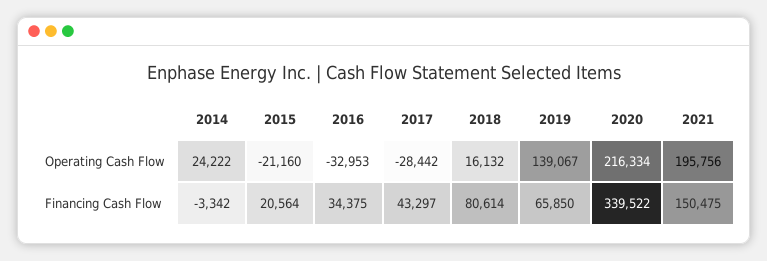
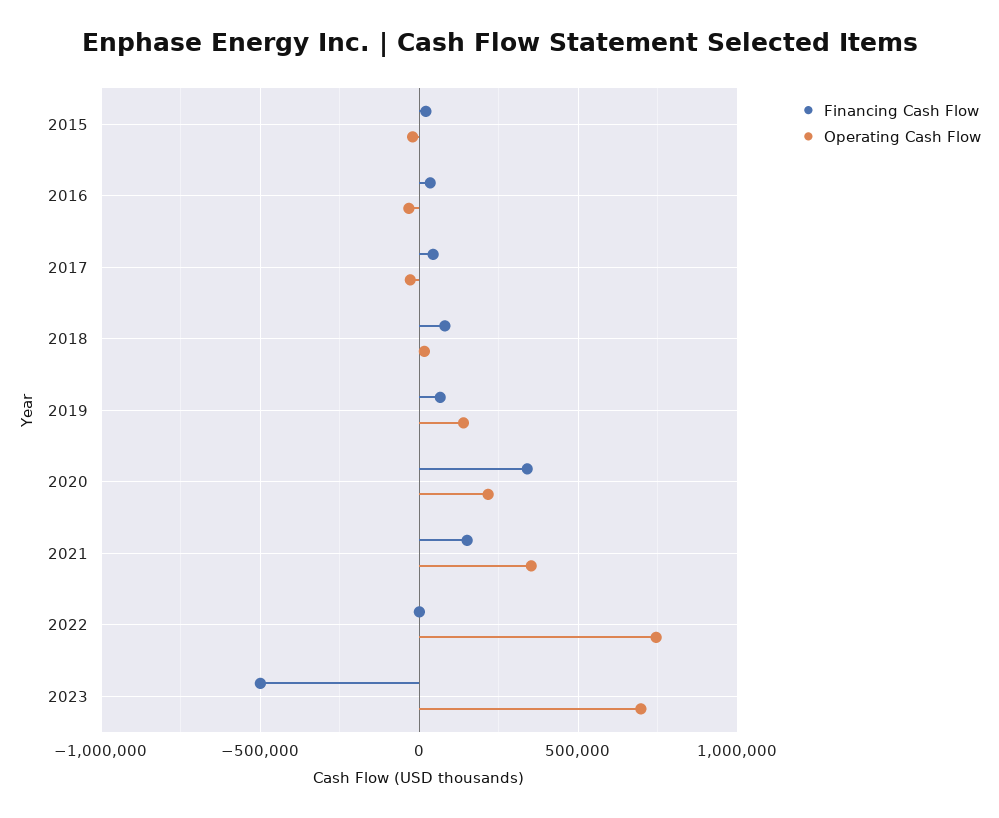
Operating Cash Flow, 2014: 24222 -> none
Operating Cash Flow, 2021: 195756 -> 350000
Financing Cash Flow, 2014: -3342 -> none
Financing Cash Flow, 2022: none -> 0
Operating Cash Flow, 2022: none -> 750000
Financing Cash Flow, 2023: none -> -500000
Operating Cash Flow, 2023: none -> 700000

